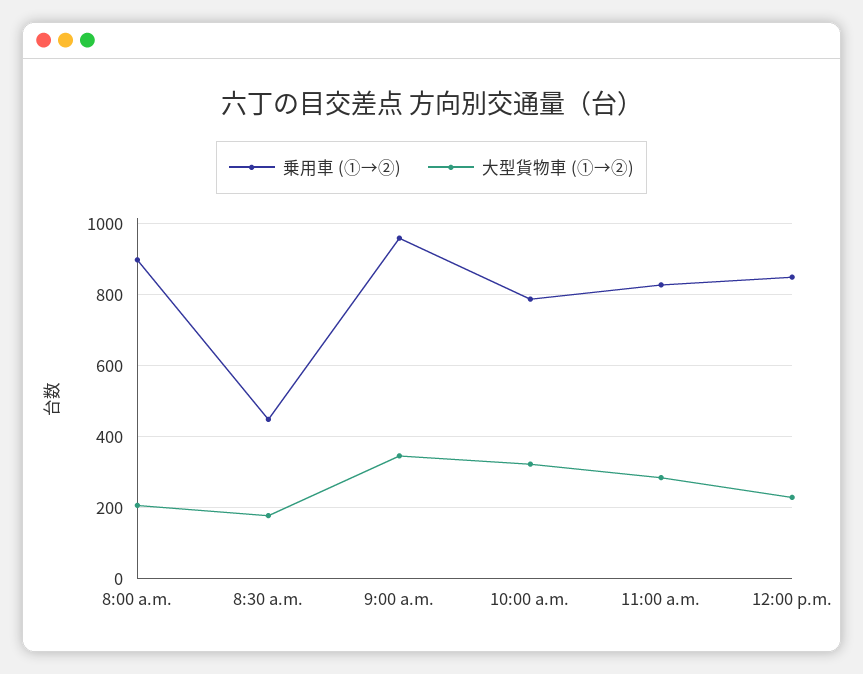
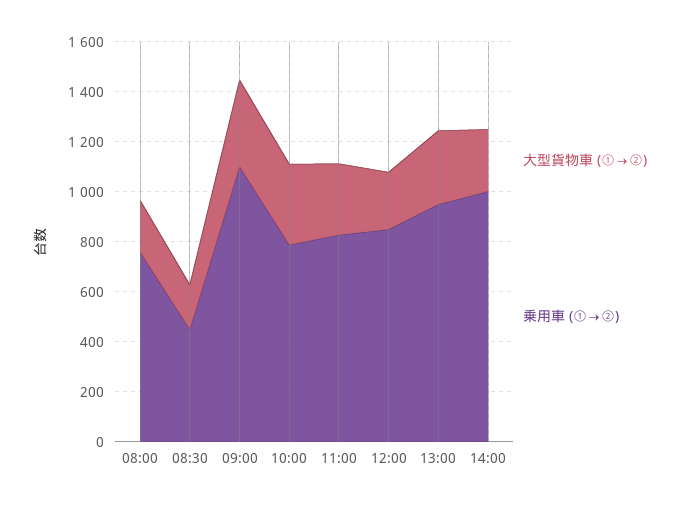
乗用車 (①→②), 8:00 a.m.: 900 -> 750
乗用車 (①→②), 9:00 a.m.: 960 -> 1100
大型貨物車 (①→②), 13:00: none -> 300
乗用車 (①→②), 13:00: none -> 950
大型貨物車 (①→②), 14:00: none -> 250
乗用車 (①→②), 14:00: none -> 1000

